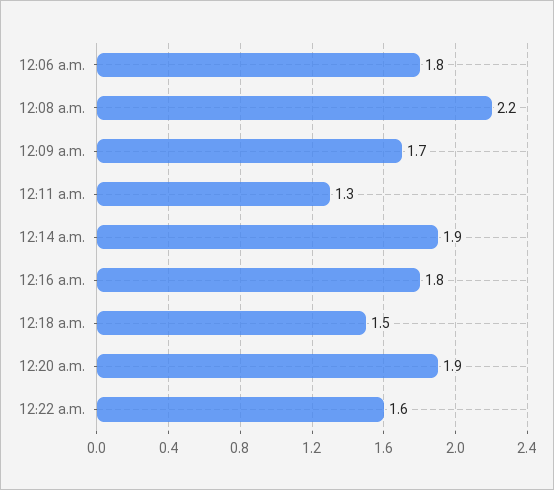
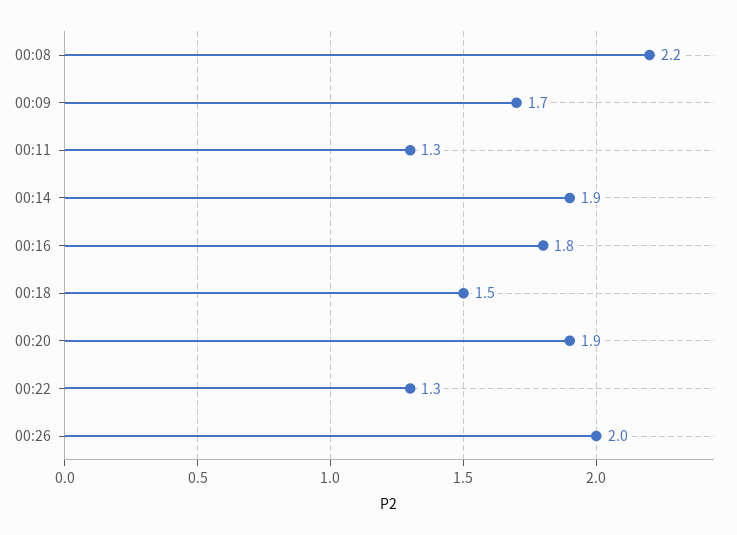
12:06 a.m.: 1.8 -> none
12:22 a.m.: 1.6 -> 1.3
00:26: none -> 2

